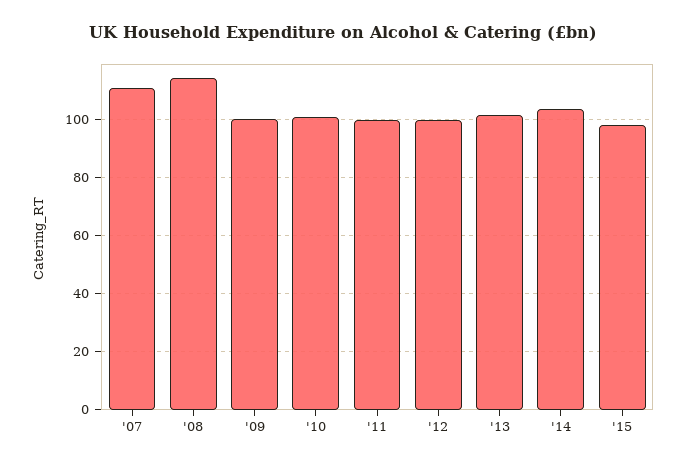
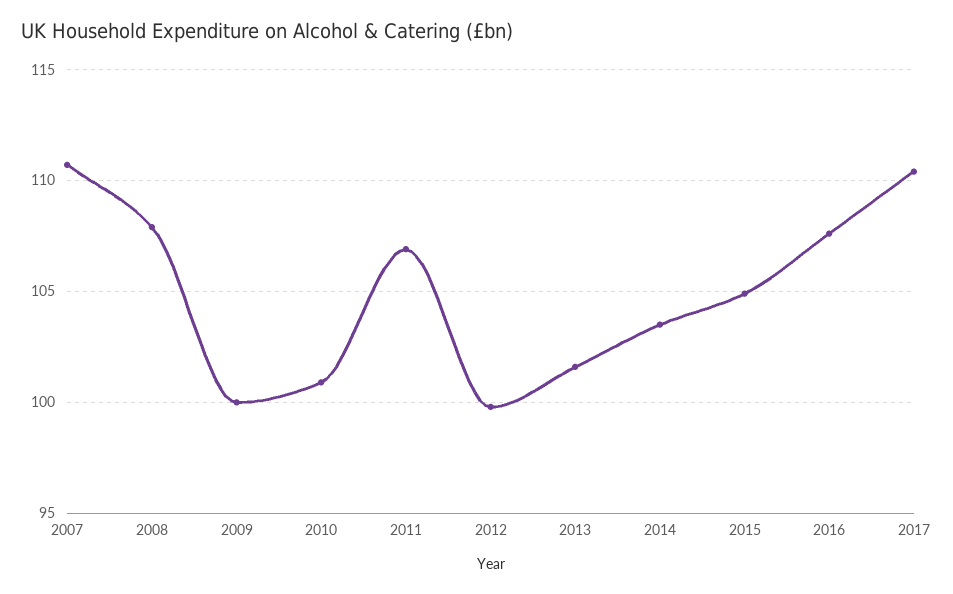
'08: 115 -> 108
'11: 100 -> 107
'15: 97.5 -> 105
2016: none -> 107.5
2017: none -> 110.5

